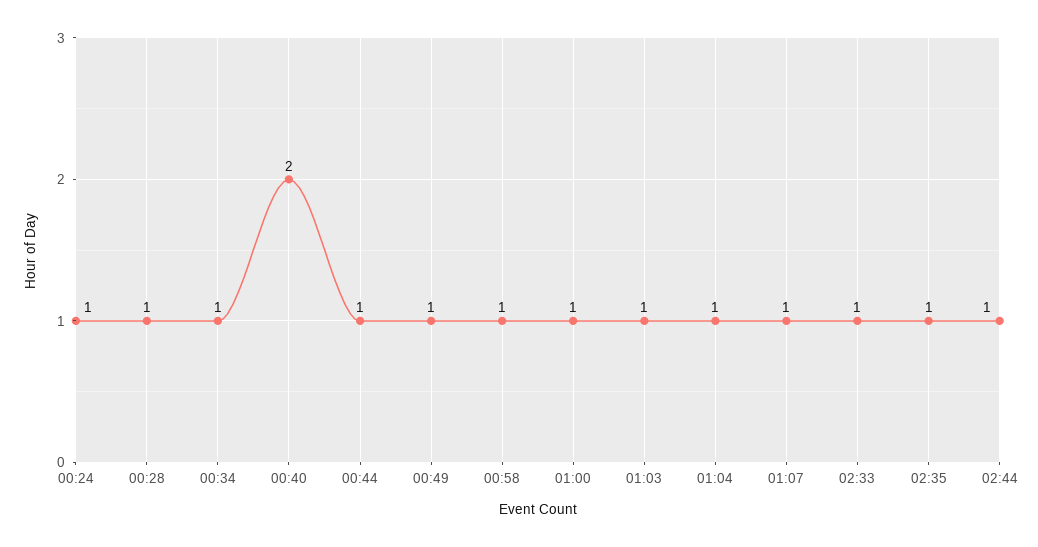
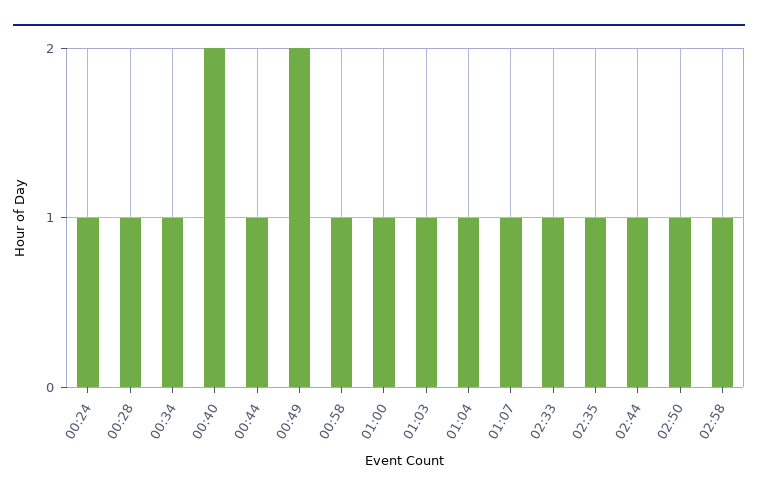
00:49: 1 -> 2
02:50: none -> 1
02:58: none -> 1

